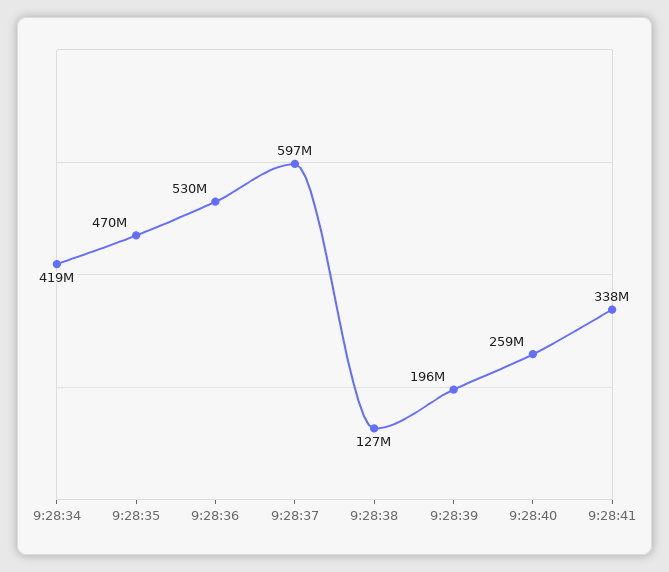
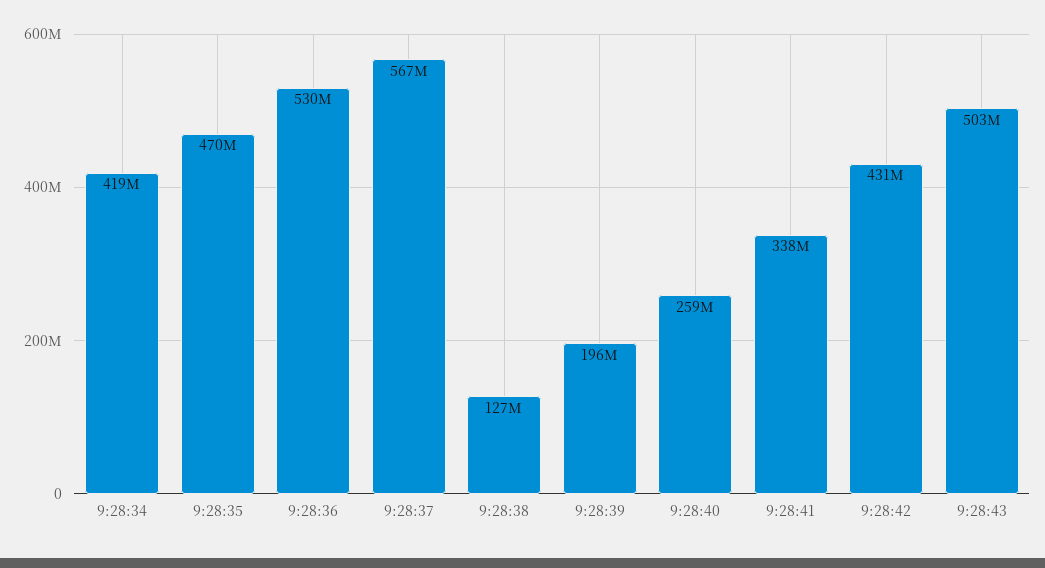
9:28:37: 597000000 -> 567000000
9:28:42: none -> 431000000
9:28:43: none -> 503000000

